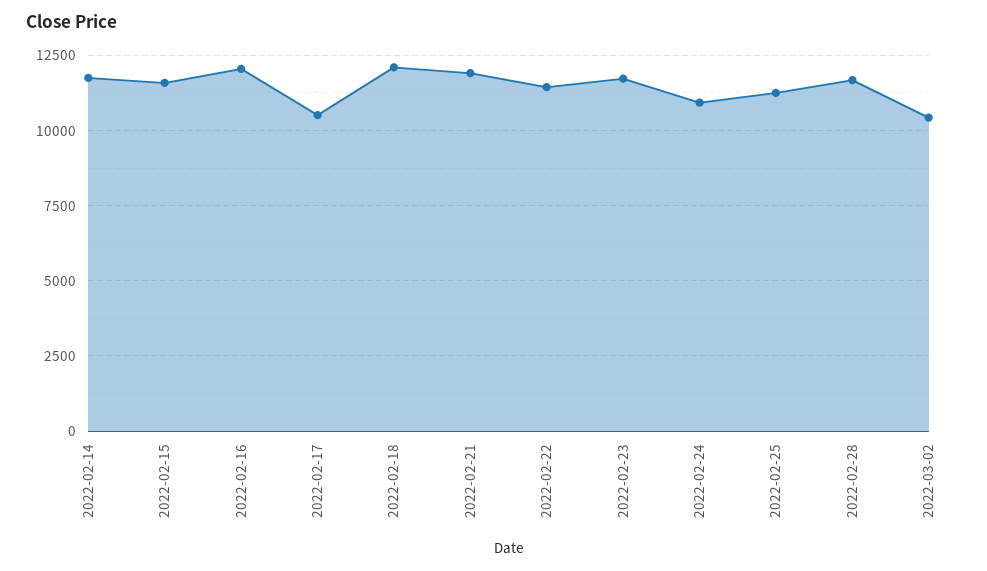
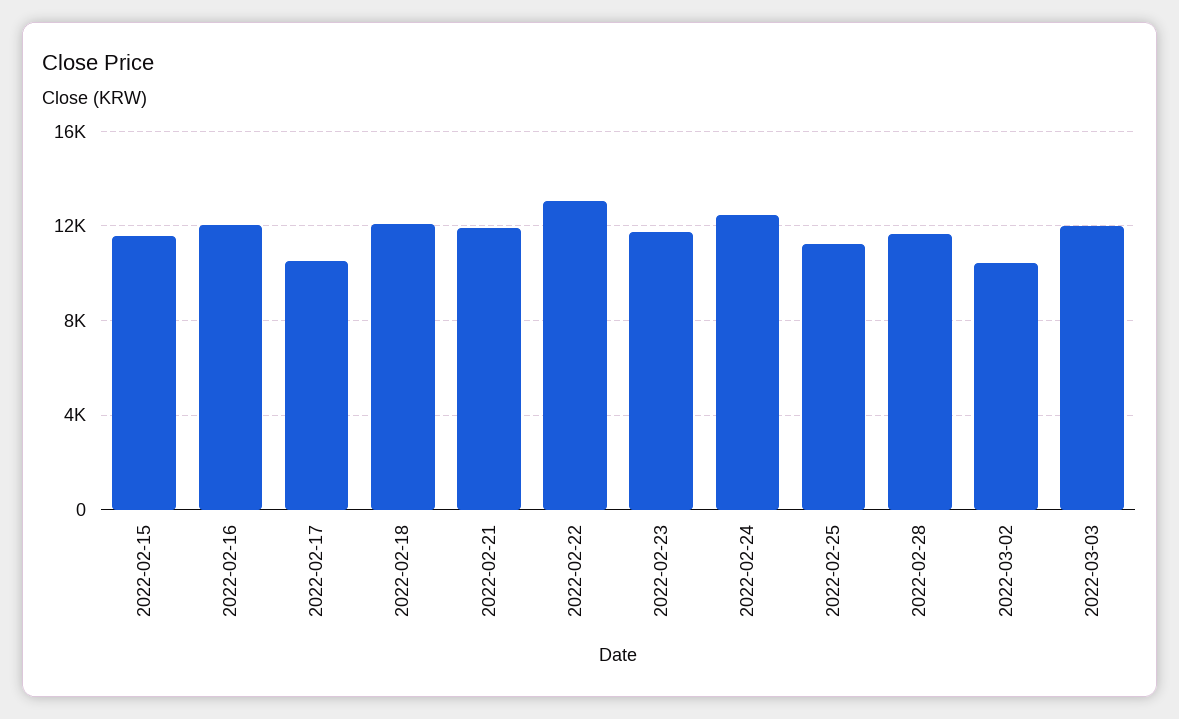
2022-02-14: 11750 -> none
2022-02-22: 11500 -> 13000
2022-02-24: 11000 -> 12500
2022-03-03: none -> 12000

